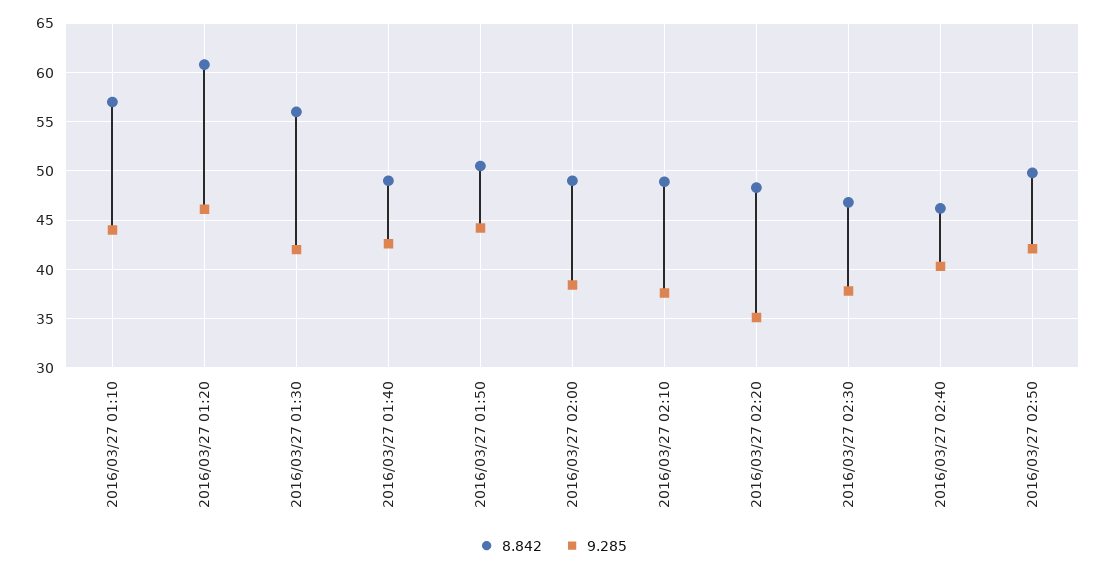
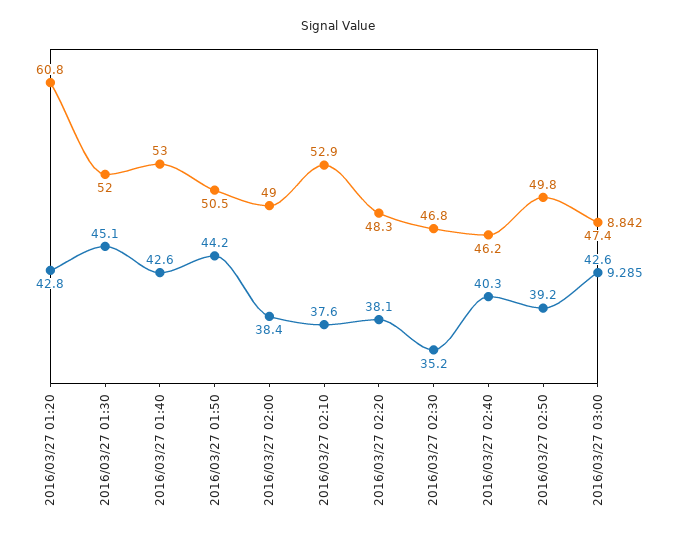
8.842, 2016/03/27 01:10: 57 -> none
9.285, 2016/03/27 01:10: 44 -> none
9.285, 2016/03/27 01:20: 46 -> 42.8
8.842, 2016/03/27 01:30: 56 -> 52
9.285, 2016/03/27 01:30: 42 -> 45.1
8.842, 2016/03/27 01:40: 49 -> 53
8.842, 2016/03/27 02:10: 49 -> 52.9
9.285, 2016/03/27 02:20: 35 -> 38.1
9.285, 2016/03/27 02:30: 38 -> 35.2
9.285, 2016/03/27 02:50: 42 -> 39.2
8.842, 2016/03/27 03:00: none -> 47.4
9.285, 2016/03/27 03:00: none -> 42.6

